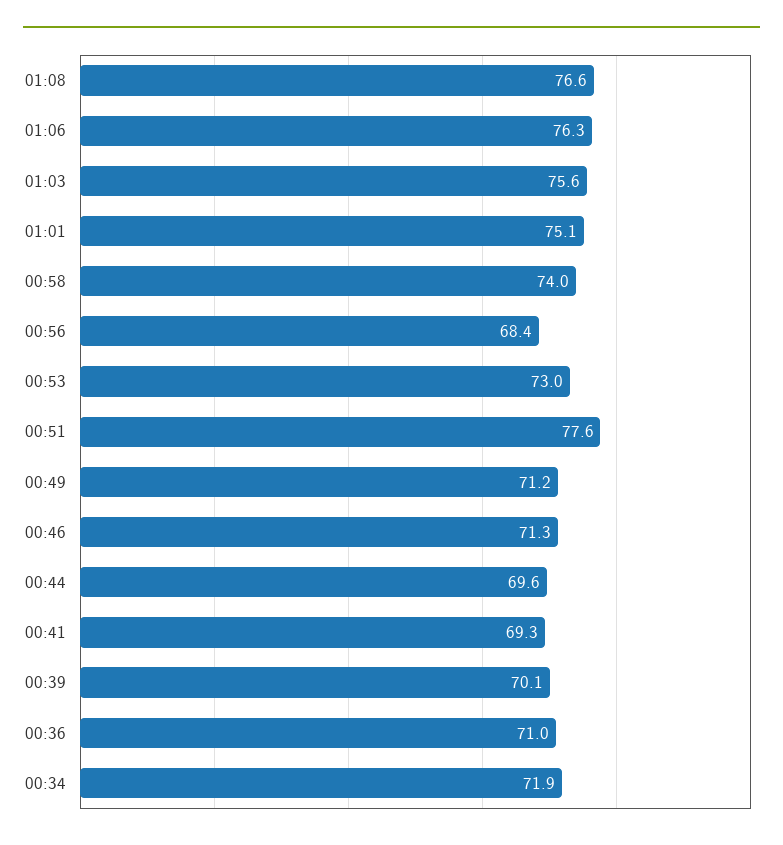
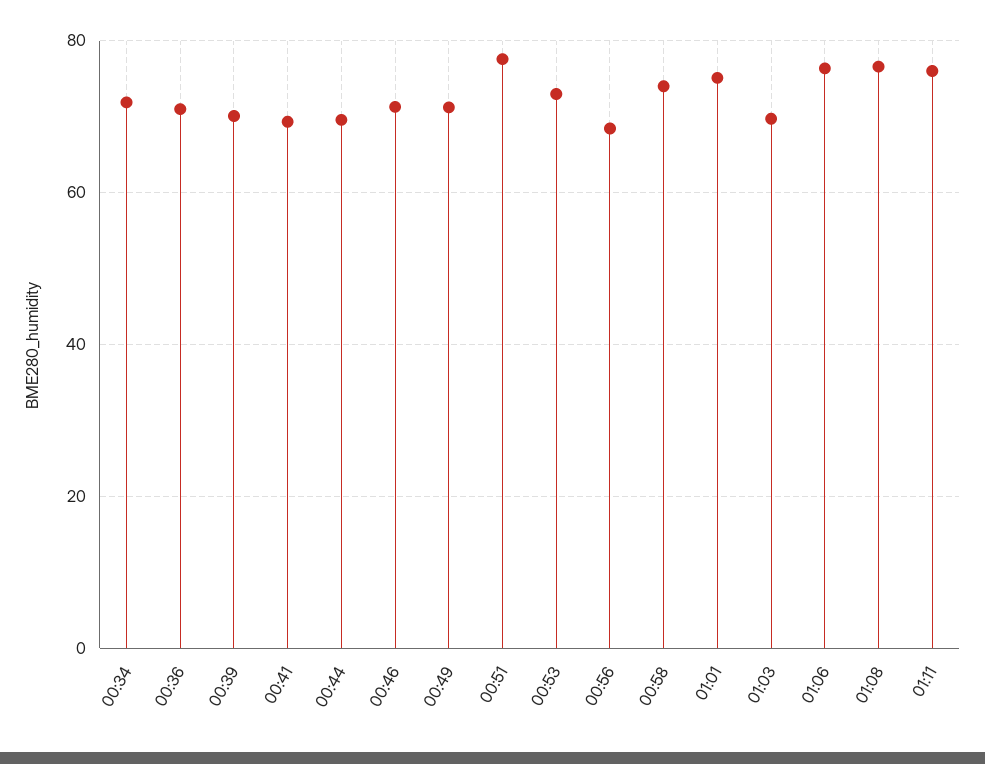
01:03: 75.6 -> 70
01:11: none -> 76

